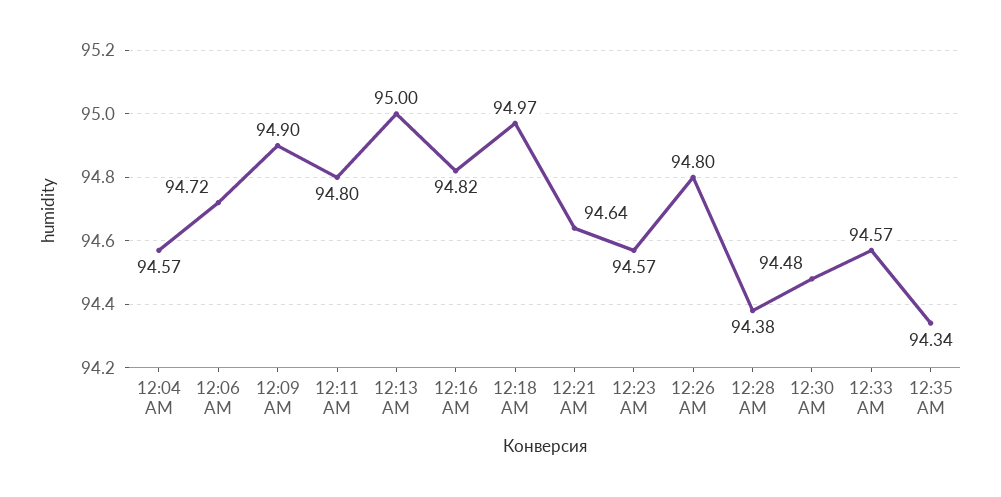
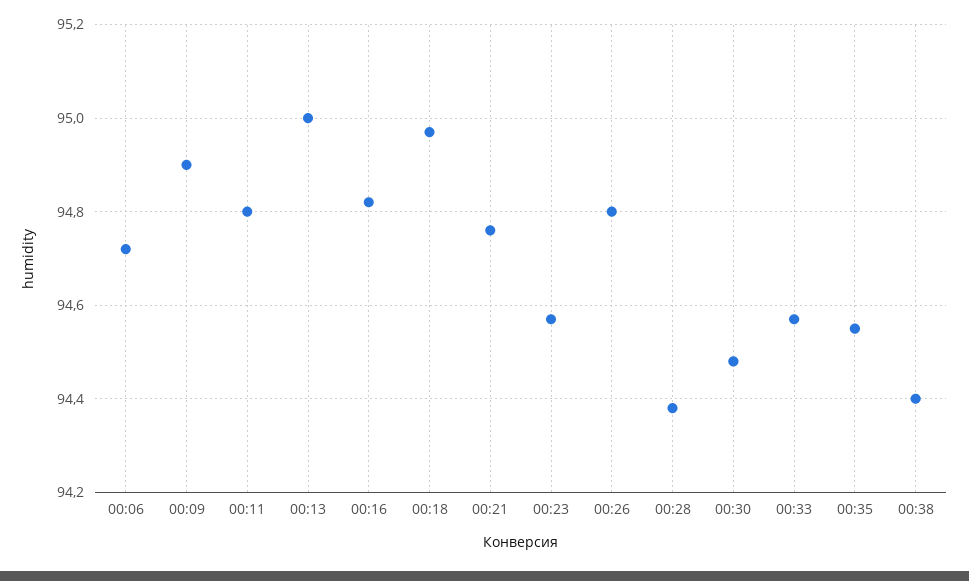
12:04 AM: 94.57 -> none
12:21 AM: 94.64 -> 94.75
12:35 AM: 94.34 -> 94.55
00:38: none -> 94.4

